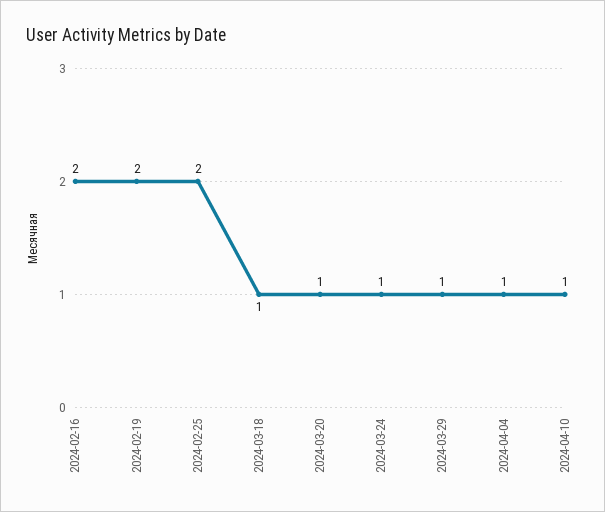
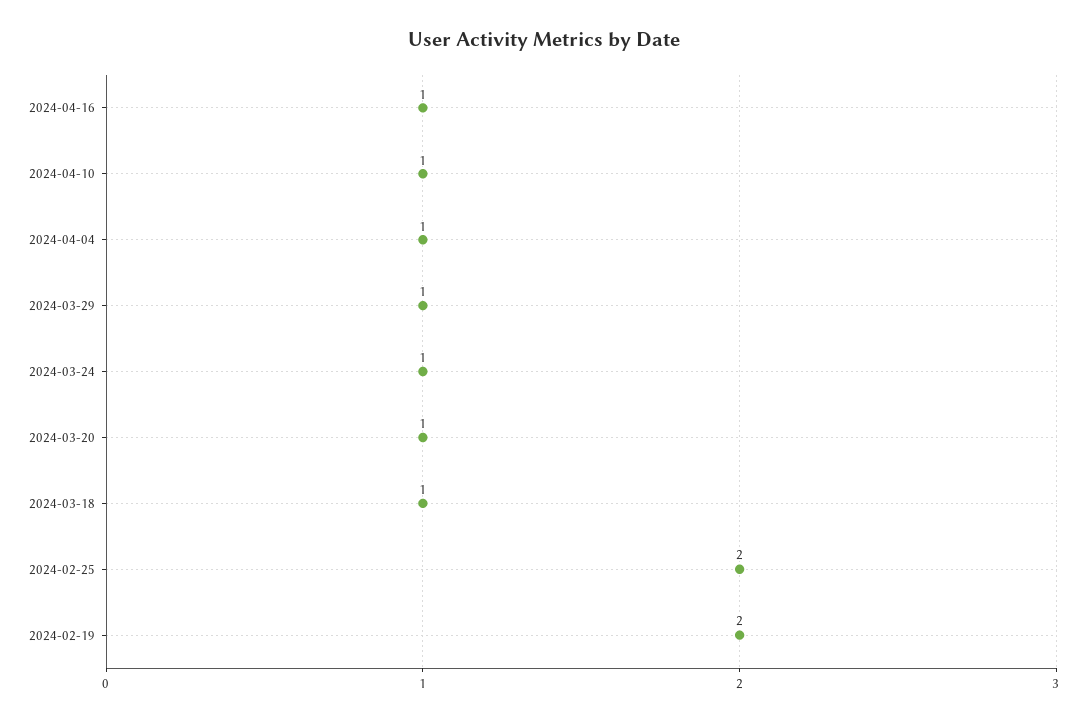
2024-02-16: 2 -> none
2024-04-16: none -> 1

